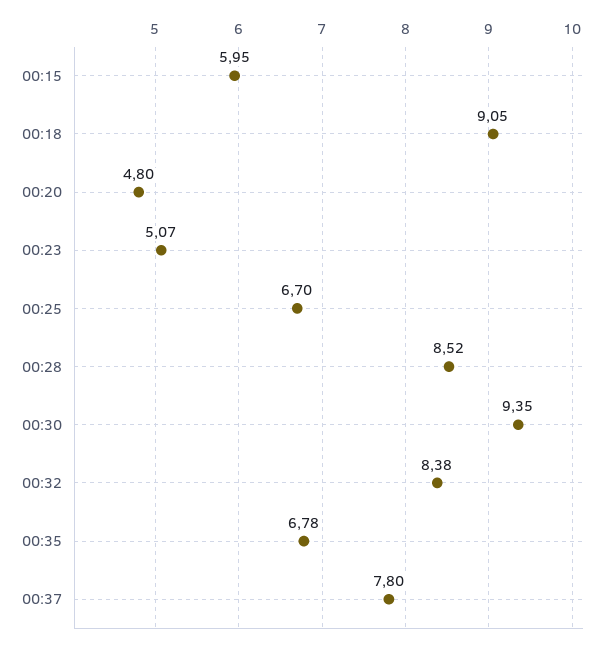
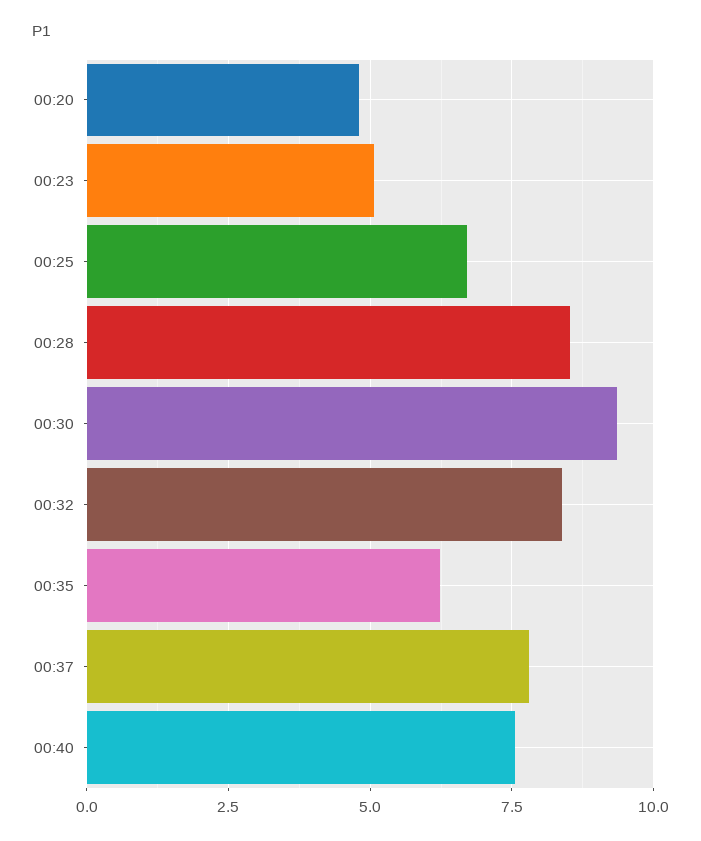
00:15: 5.95 -> none
00:18: 9.05 -> none
00:35: 6.78 -> 6.25
00:40: none -> 7.5

